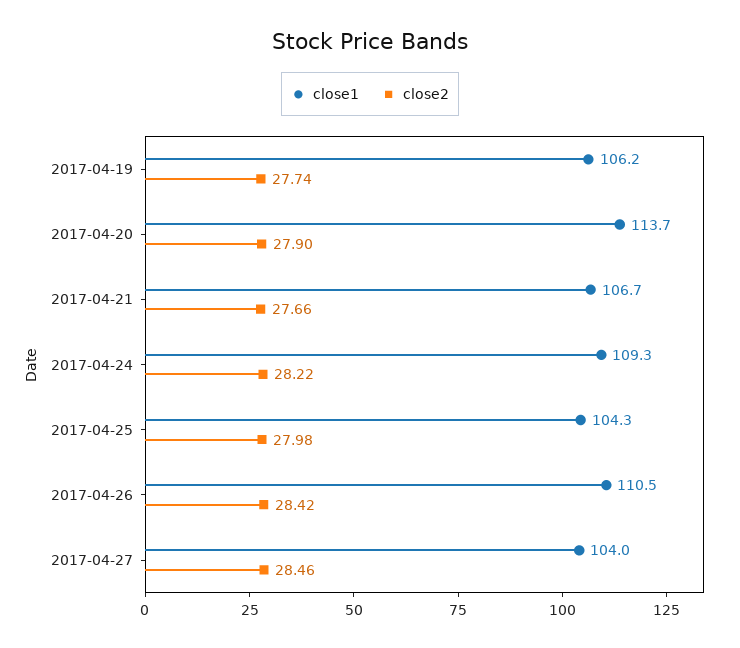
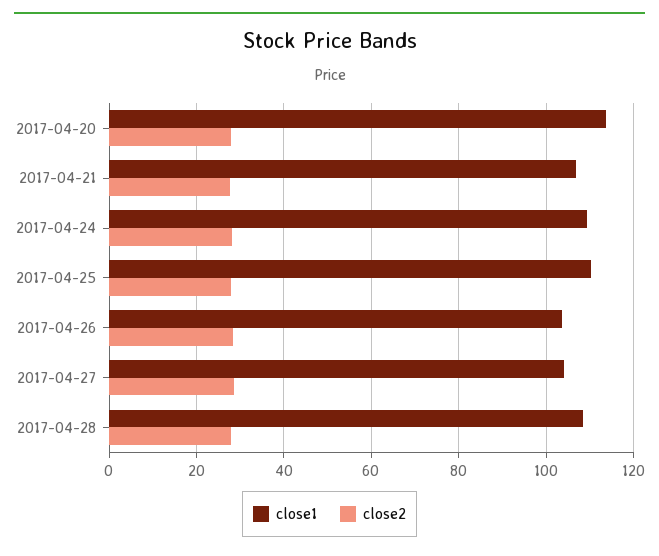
close1, 2017-04-19: 106.2 -> none
close2, 2017-04-19: 27.74 -> none
close1, 2017-04-25: 104.3 -> 110
close1, 2017-04-26: 110.5 -> 104
close1, 2017-04-28: none -> 108
close2, 2017-04-28: none -> 28

